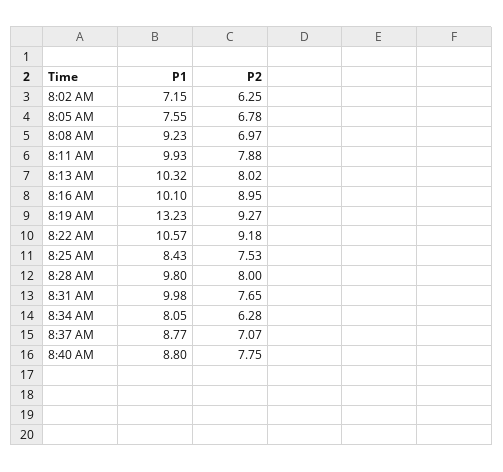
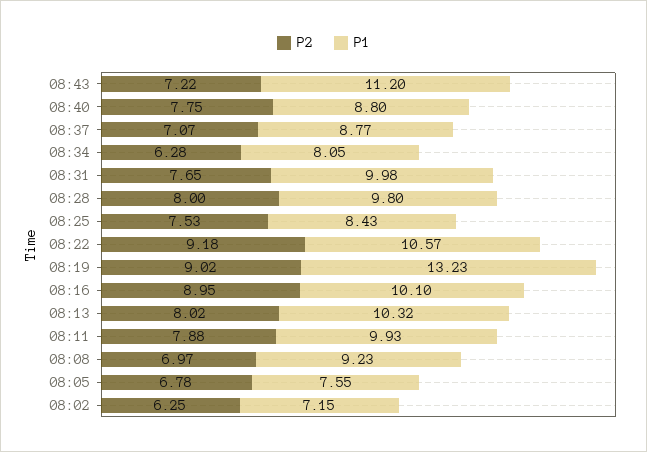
P2, 8:19 AM: 9.27 -> 9.02
P2, 08:43: none -> 7.22
P1, 08:43: none -> 11.2

